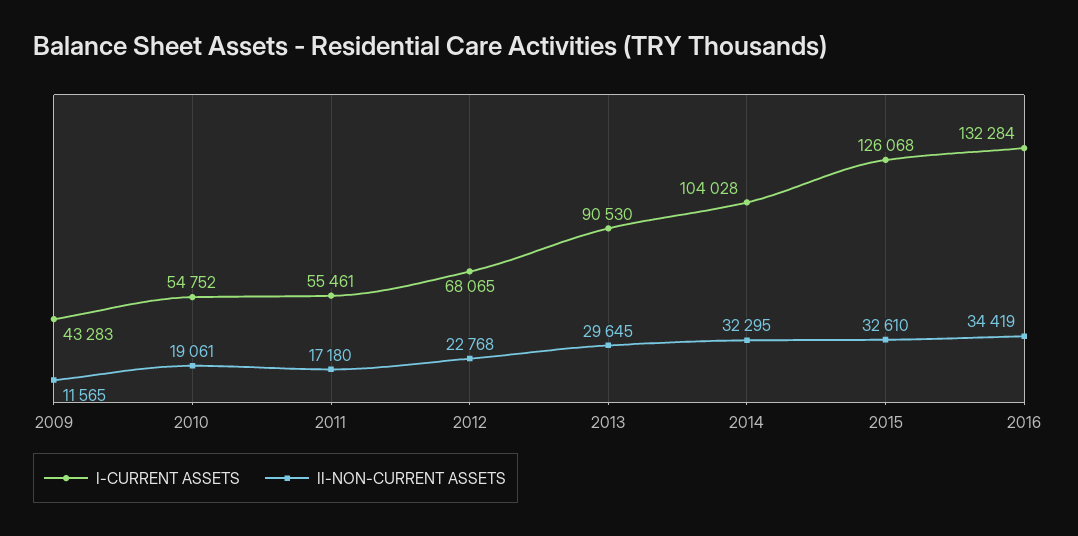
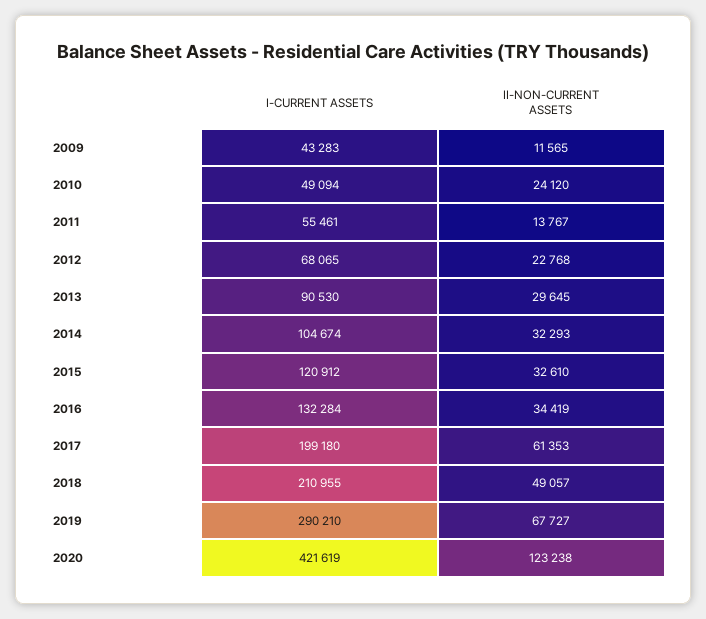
I-CURRENT ASSETS, 2010: 54752 -> 49094
II-NON-CURRENT ASSETS, 2010: 19061 -> 24120
II-NON-CURRENT ASSETS, 2011: 17180 -> 13767
I-CURRENT ASSETS, 2014: 104028 -> 104674
II-NON-CURRENT ASSETS, 2014: 32295 -> 32293
I-CURRENT ASSETS, 2015: 126068 -> 120912
I-CURRENT ASSETS, 2017: none -> 199180
II-NON-CURRENT ASSETS, 2017: none -> 61353
I-CURRENT ASSETS, 2018: none -> 210955
II-NON-CURRENT ASSETS, 2018: none -> 49057
I-CURRENT ASSETS, 2019: none -> 290210
II-NON-CURRENT ASSETS, 2019: none -> 67727
I-CURRENT ASSETS, 2020: none -> 421619
II-NON-CURRENT ASSETS, 2020: none -> 123238

